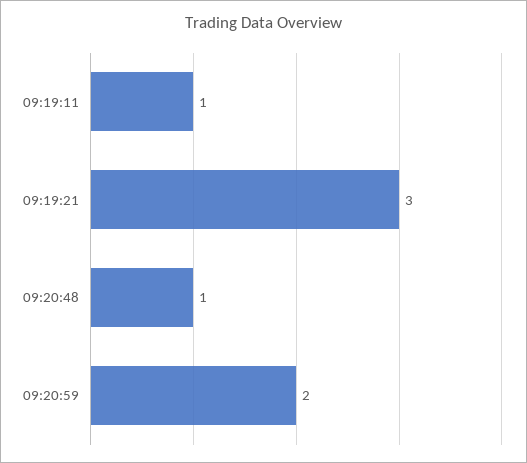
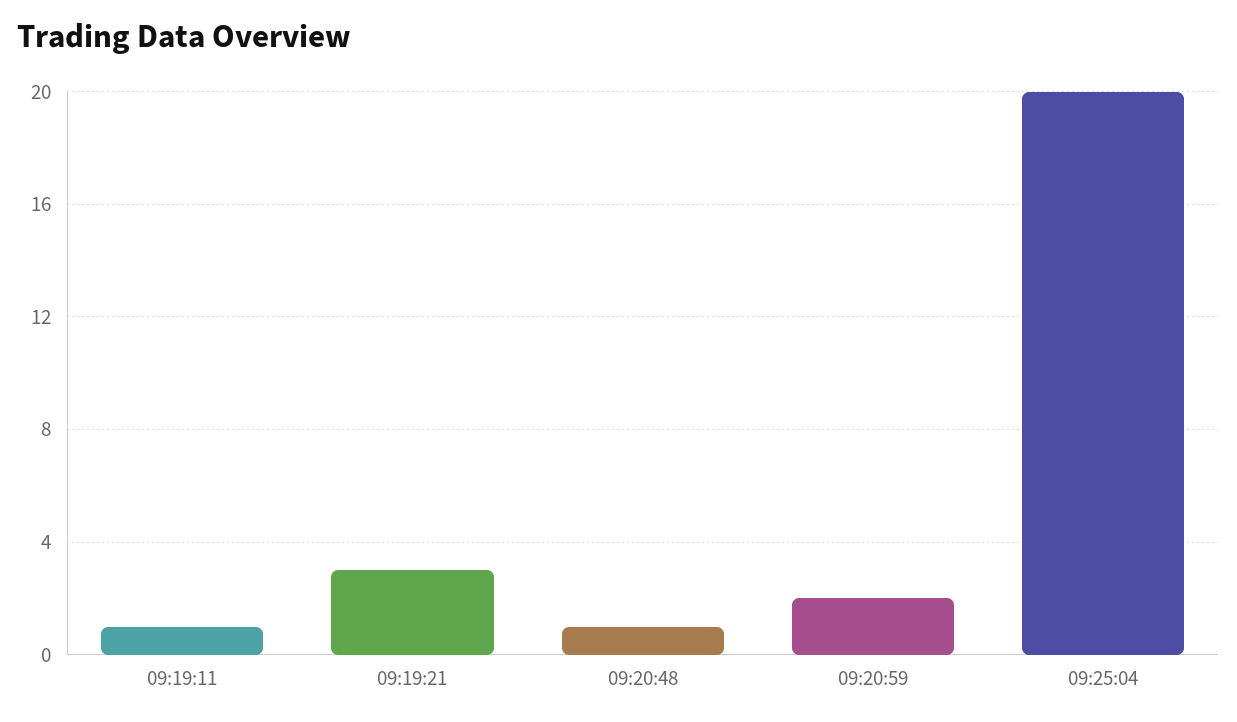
09:25:04: none -> 20

